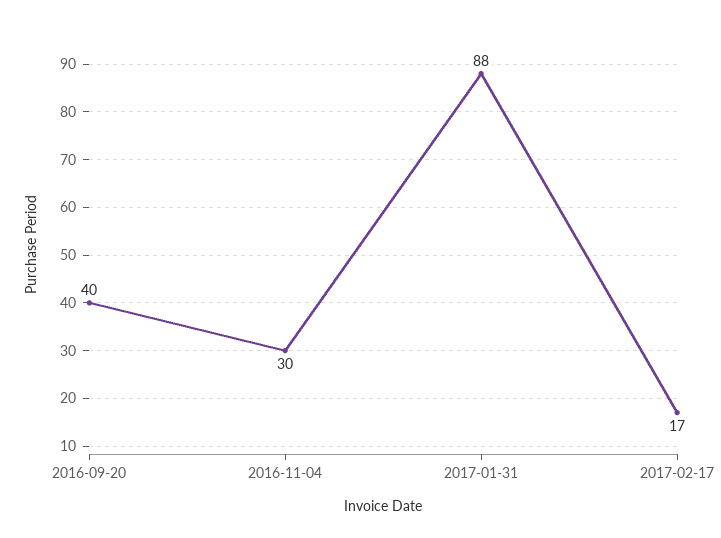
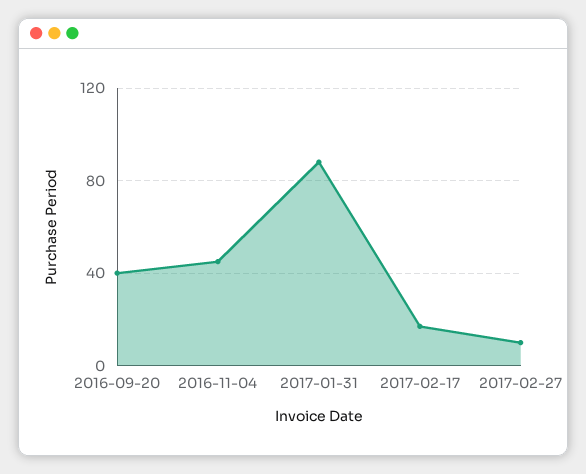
2016-11-04: 30 -> 45
2017-02-27: none -> 10

